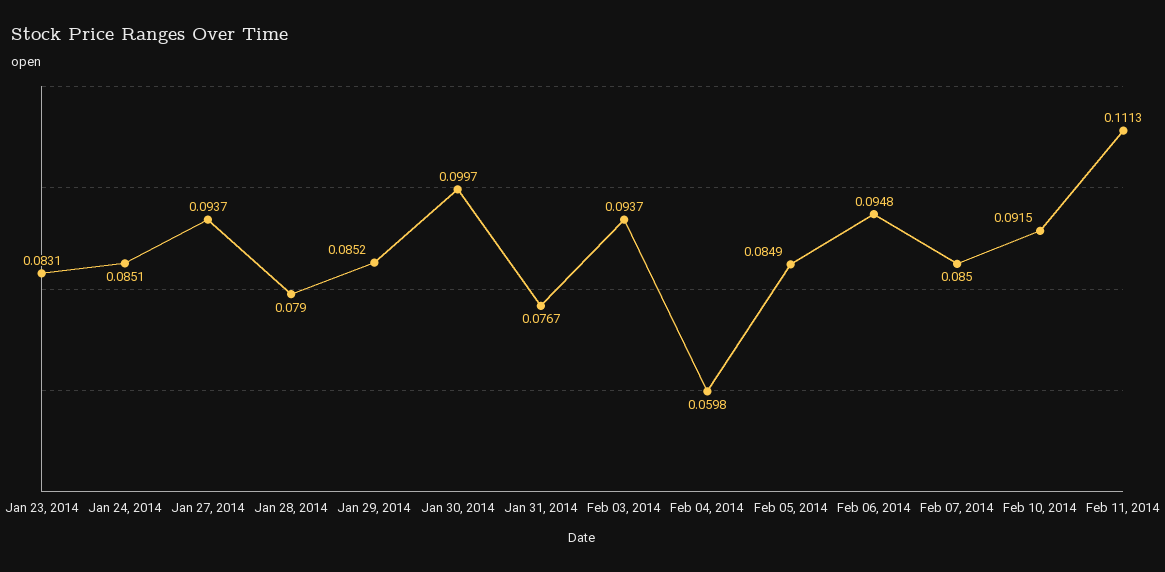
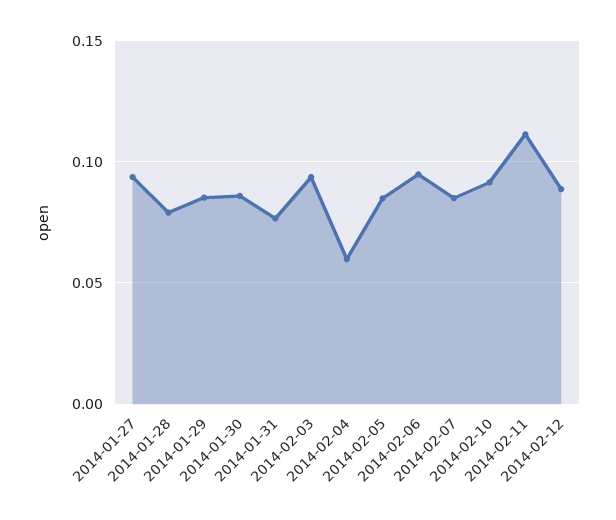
Jan 23, 2014: 0.0831 -> none
Jan 24, 2014: 0.0851 -> none
Jan 30, 2014: 0.0997 -> 0.085
2014-02-12: none -> 0.09

